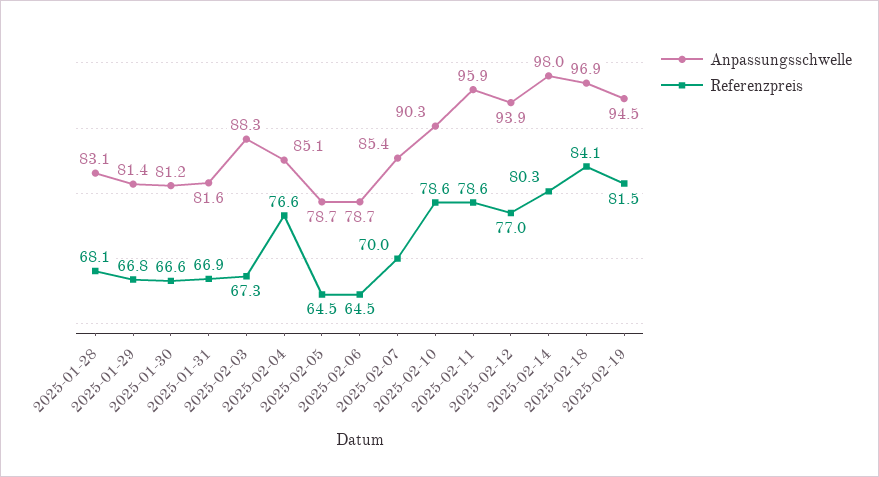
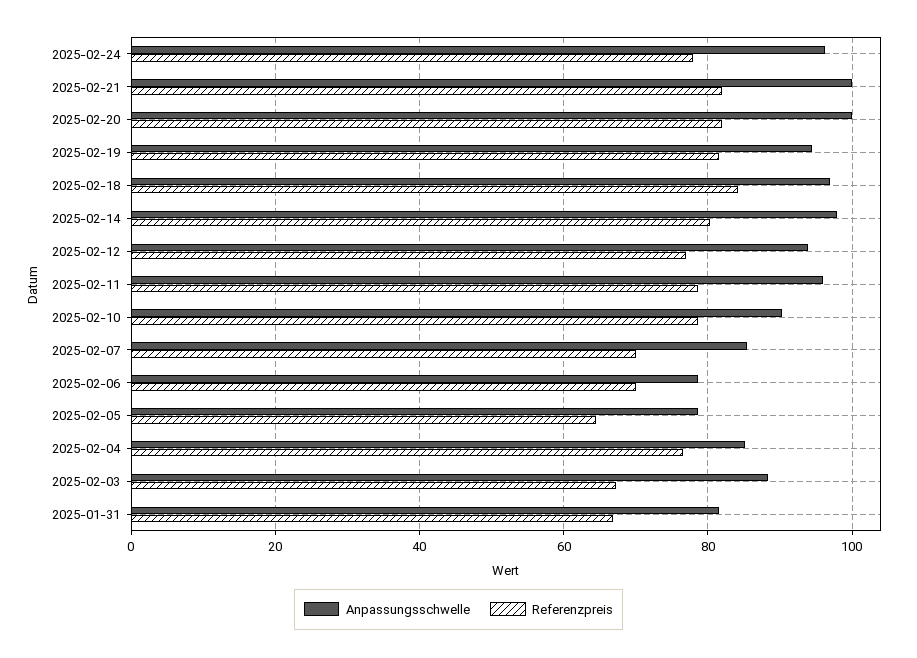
Anpassungsschwelle, 2025-01-28: 83.1 -> none
Referenzpreis, 2025-01-28: 68.1 -> none
Anpassungsschwelle, 2025-01-29: 81.4 -> none
Referenzpreis, 2025-01-29: 66.8 -> none
Anpassungsschwelle, 2025-01-30: 81.2 -> none
Referenzpreis, 2025-01-30: 66.6 -> none
Referenzpreis, 2025-02-06: 64.5 -> 70
Anpassungsschwelle, 2025-02-24: none -> 96
Referenzpreis, 2025-02-24: none -> 78
Anpassungsschwelle, 2025-02-21: none -> 100
Referenzpreis, 2025-02-21: none -> 82
Anpassungsschwelle, 2025-02-20: none -> 100
Referenzpreis, 2025-02-20: none -> 82

